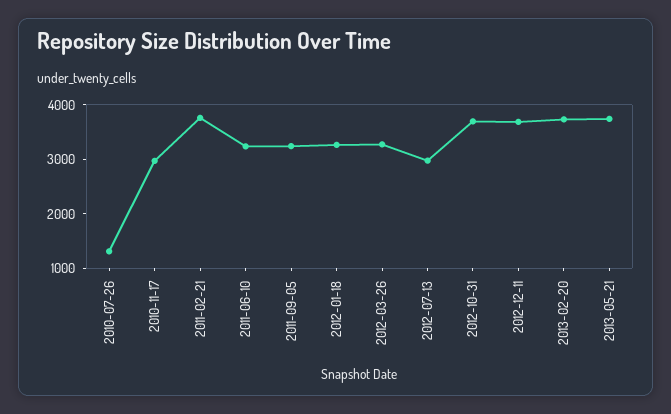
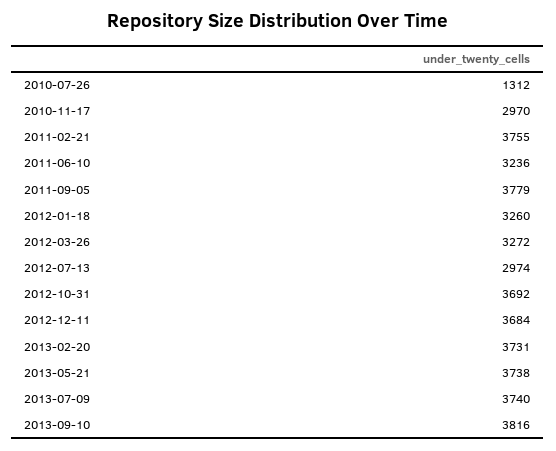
2011-09-05: 3200 -> 3779
2013-07-09: none -> 3740
2013-09-10: none -> 3816

